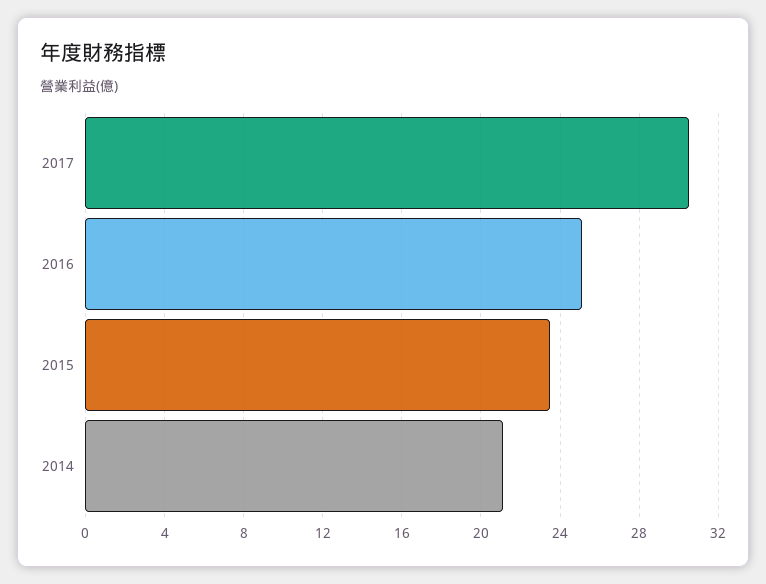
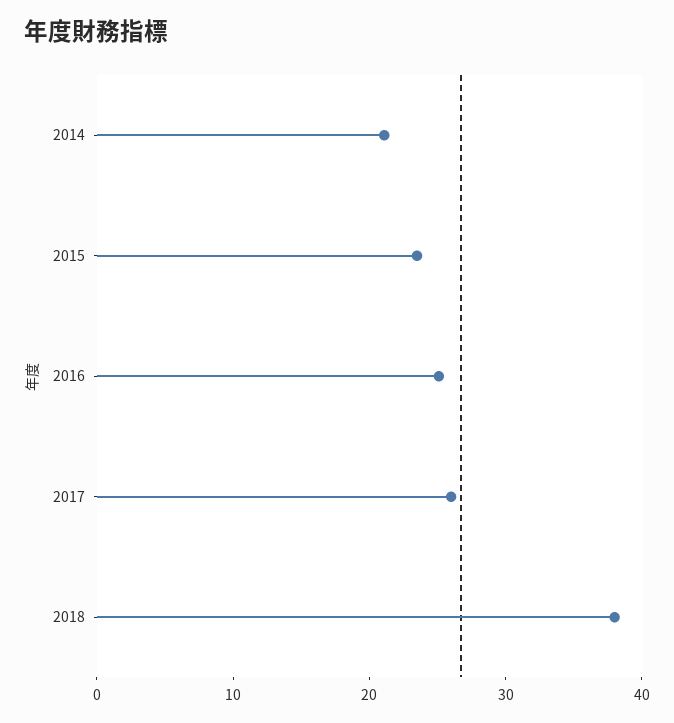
2017: 30.5 -> 26
2018: none -> 38

